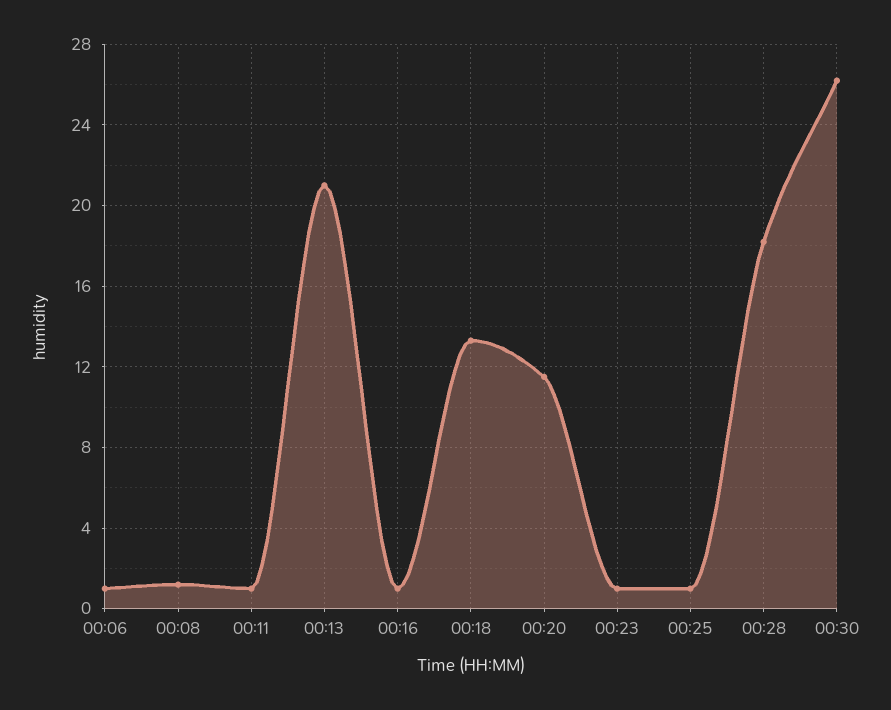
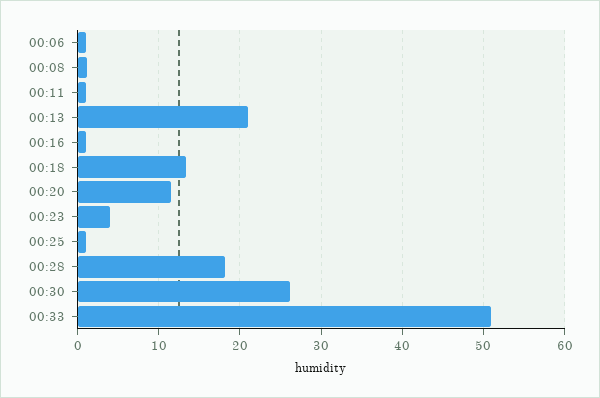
00:23: 1 -> 4
00:33: none -> 51

